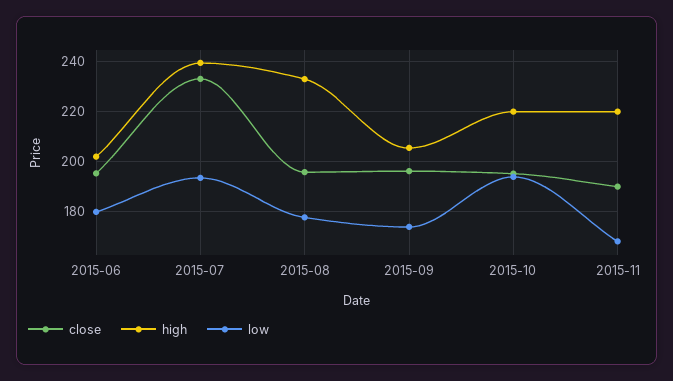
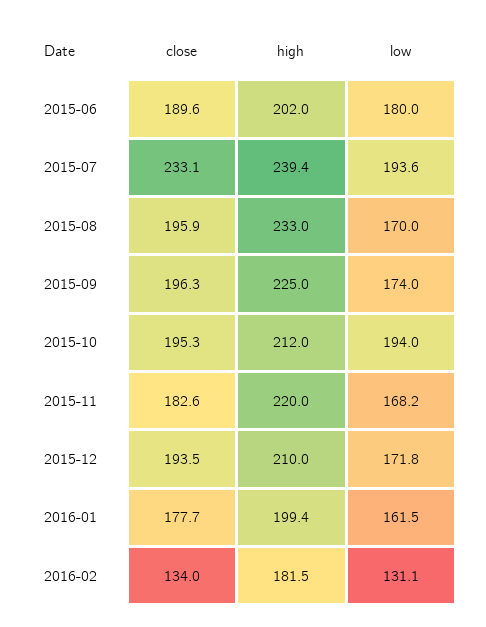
close, 2015-06: 195 -> 189.6
low, 2015-08: 177.5 -> 170
high, 2015-09: 205 -> 225
high, 2015-10: 220 -> 212
close, 2015-11: 190 -> 182.6
close, 2015-12: none -> 193.5
high, 2015-12: none -> 210
low, 2015-12: none -> 171.8
close, 2016-01: none -> 177.7
high, 2016-01: none -> 199.4
low, 2016-01: none -> 161.5
close, 2016-02: none -> 134
high, 2016-02: none -> 181.5
low, 2016-02: none -> 131.1

